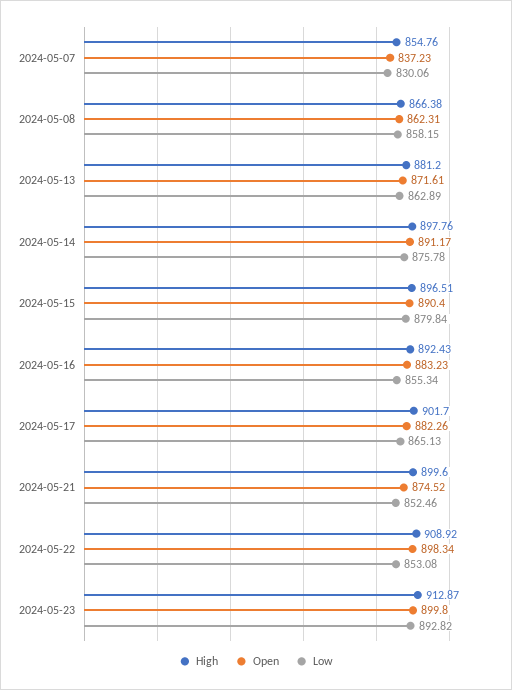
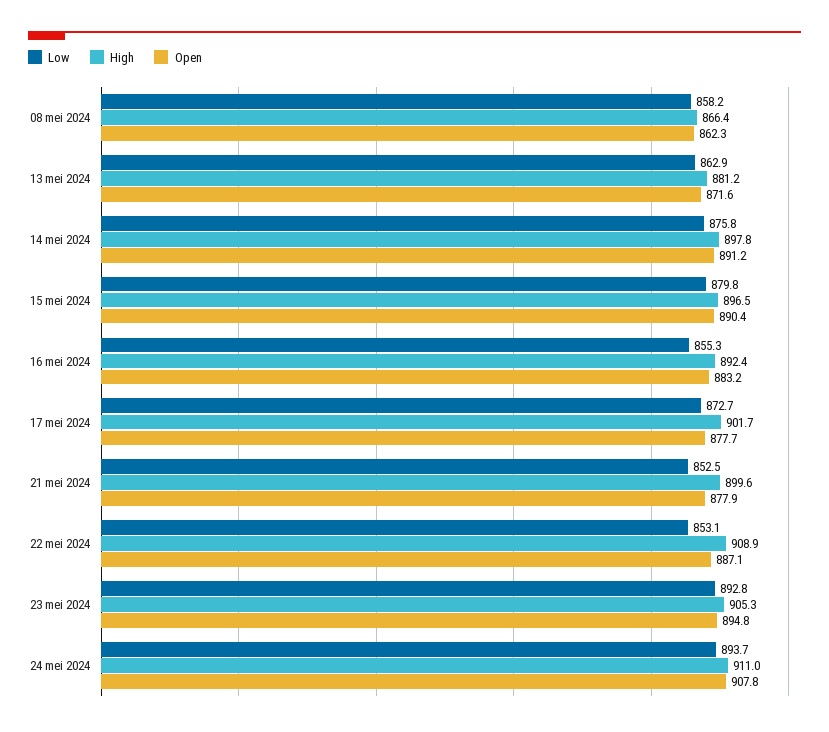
High, 2024-05-07: 854.76 -> none
Open, 2024-05-07: 837.23 -> none
Low, 2024-05-07: 830.06 -> none
Open, 2024-05-17: 882.26 -> 877.7
Low, 2024-05-17: 865.13 -> 872.7
Open, 2024-05-21: 874.52 -> 877.9
Open, 2024-05-22: 898.34 -> 887.1
High, 2024-05-23: 912.87 -> 905.3
Open, 2024-05-23: 899.8 -> 894.8
Low, 24 mei 2024: none -> 893.7
High, 24 mei 2024: none -> 911
Open, 24 mei 2024: none -> 907.8

